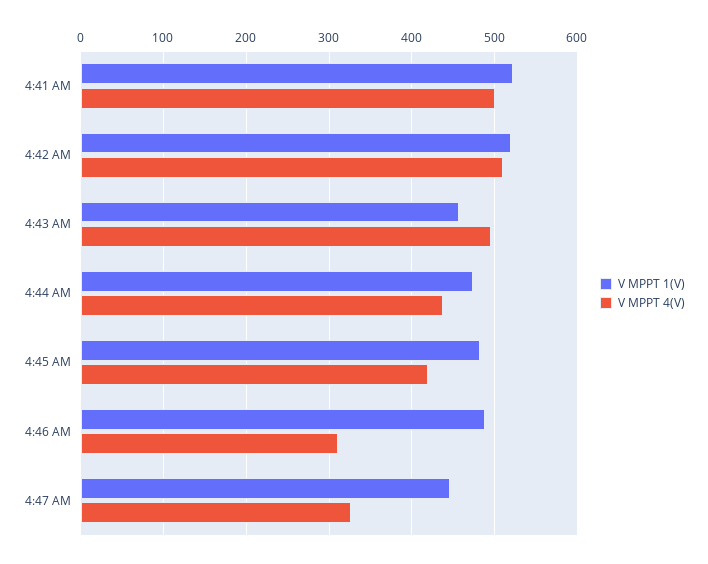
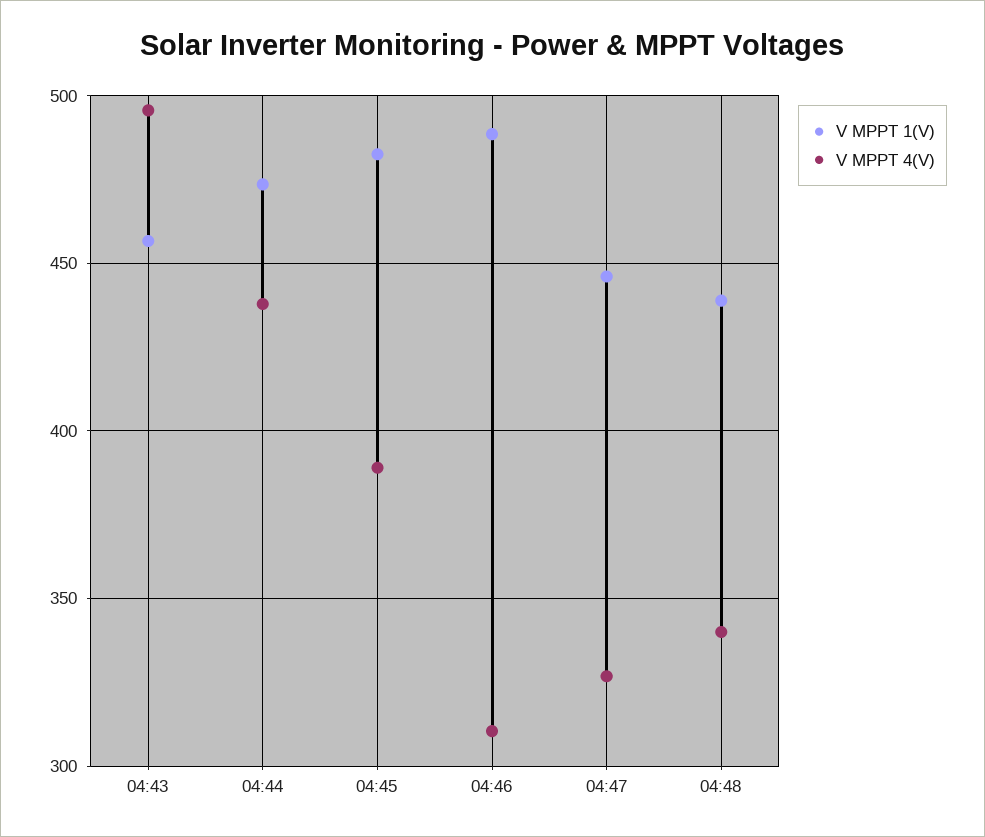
V MPPT 1(V), 4:41 AM: 520 -> none
V MPPT 4(V), 4:41 AM: 500 -> none
V MPPT 1(V), 4:42 AM: 520 -> none
V MPPT 4(V), 4:42 AM: 510 -> none
V MPPT 4(V), 4:45 AM: 420 -> 390
V MPPT 1(V), 04:48: none -> 440
V MPPT 4(V), 04:48: none -> 340

